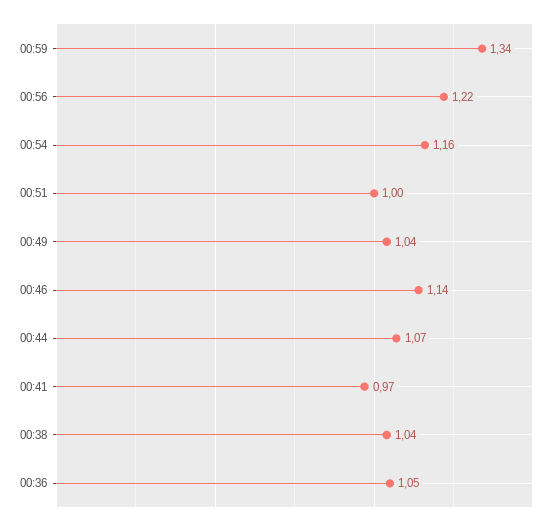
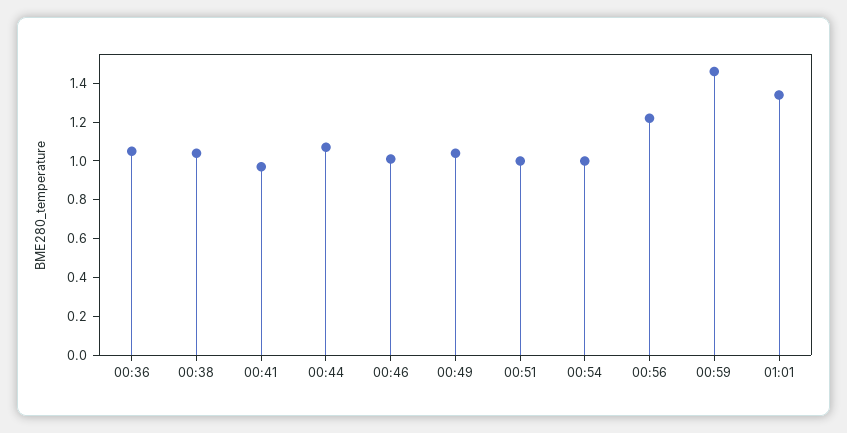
00:59: 1.34 -> 1.45
00:54: 1.16 -> 1
00:46: 1.14 -> 1
01:01: none -> 1.35

